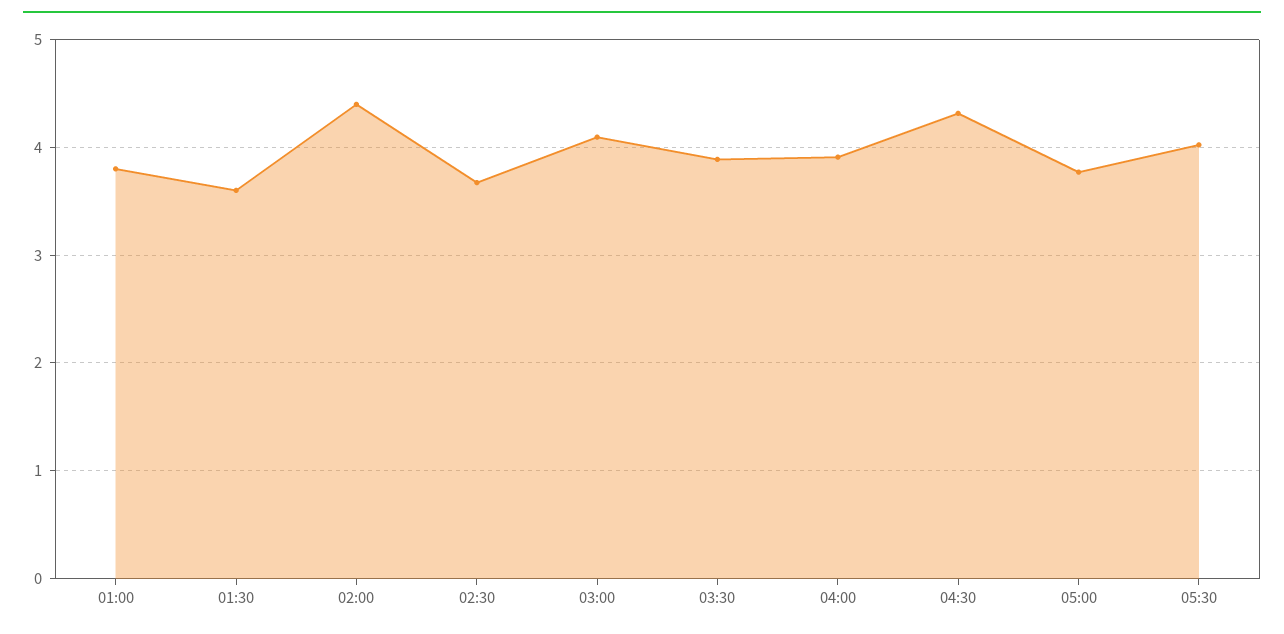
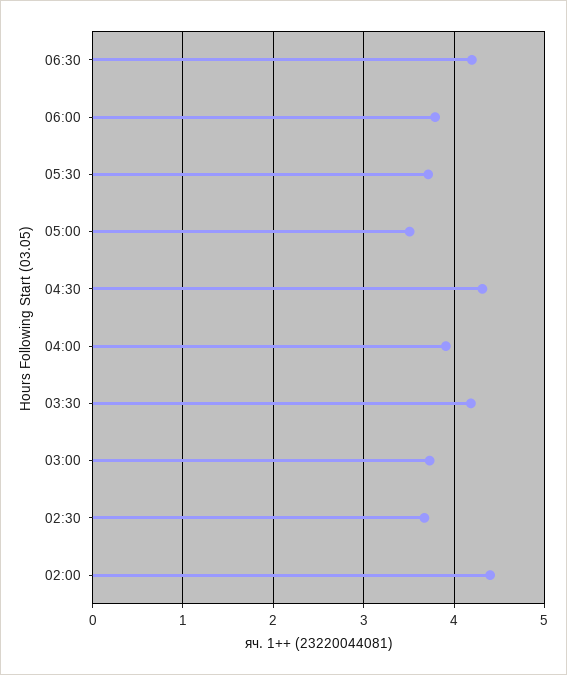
01:00: 3.8 -> none
01:30: 3.6 -> none
03:00: 4.1 -> 3.7
03:30: 3.9 -> 4.2
05:00: 3.8 -> 3.5
05:30: 4 -> 3.7
06:30: none -> 4.2
06:00: none -> 3.8

